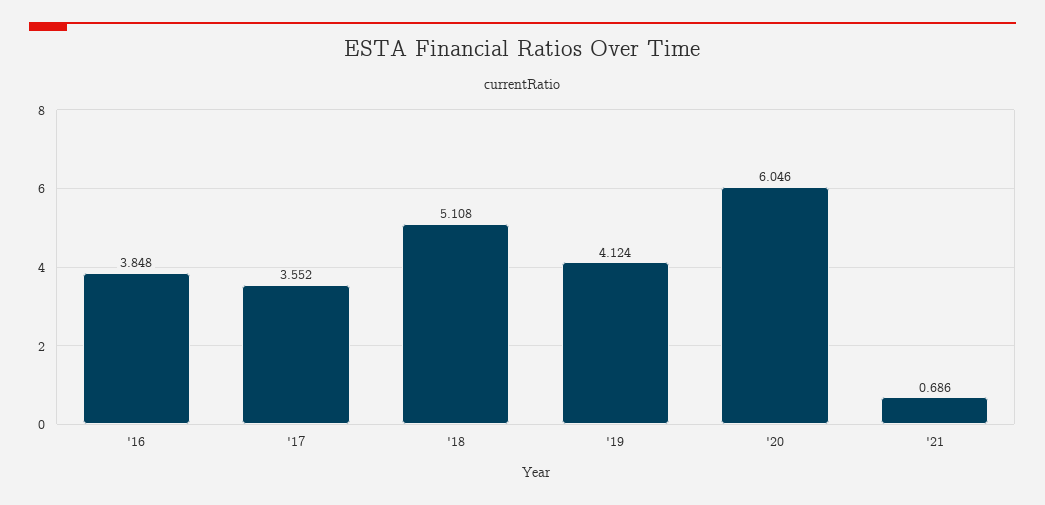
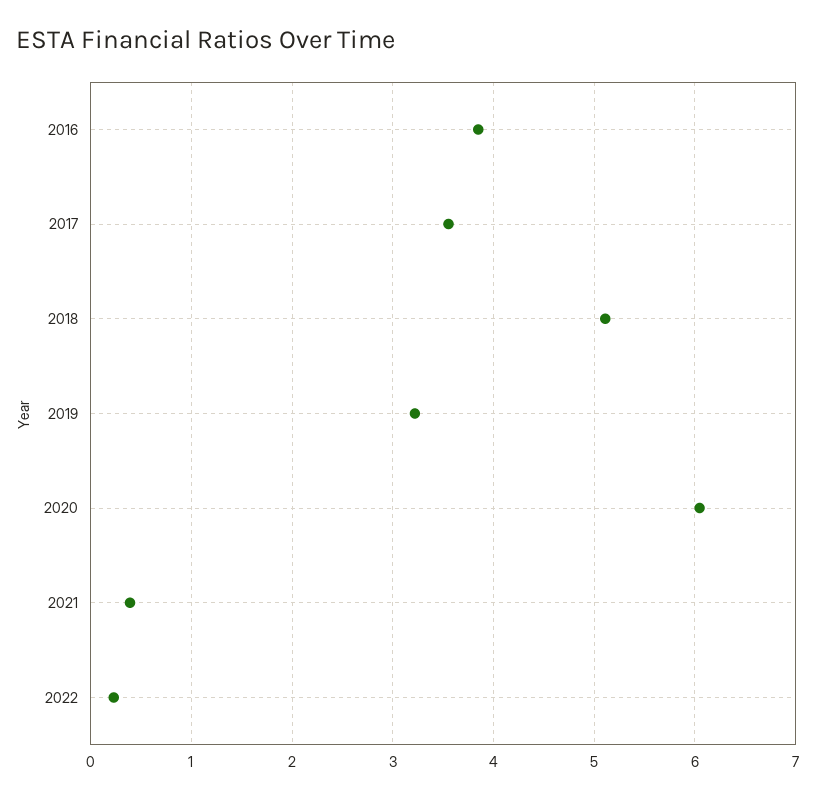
'19: 4.124 -> 3.2
'21: 0.686 -> 0.4
2022: none -> 0.2

